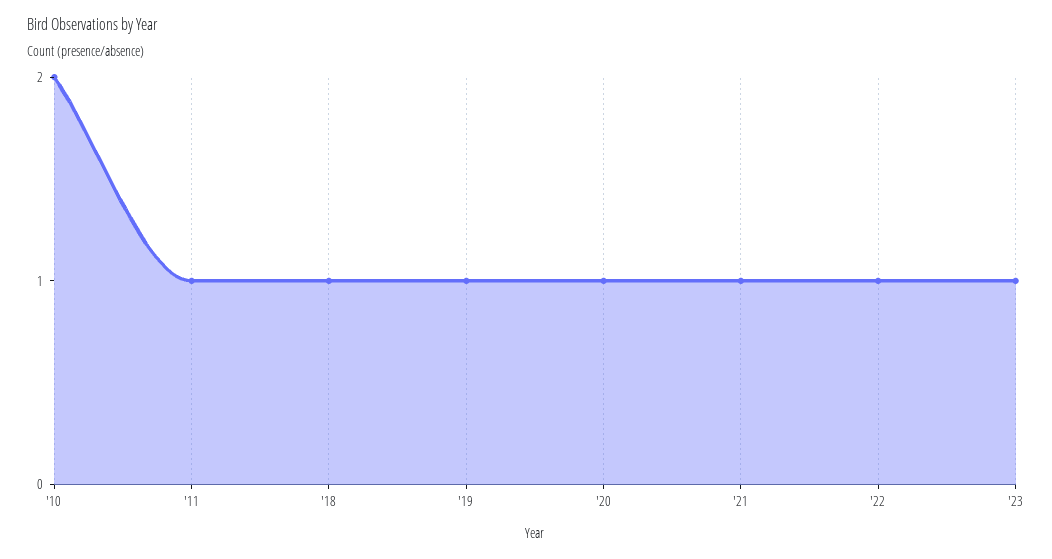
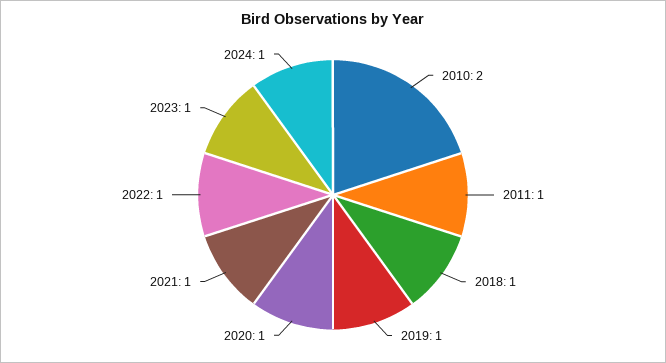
2024: none -> 1

